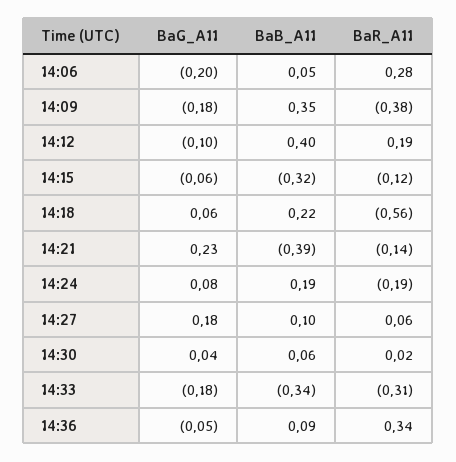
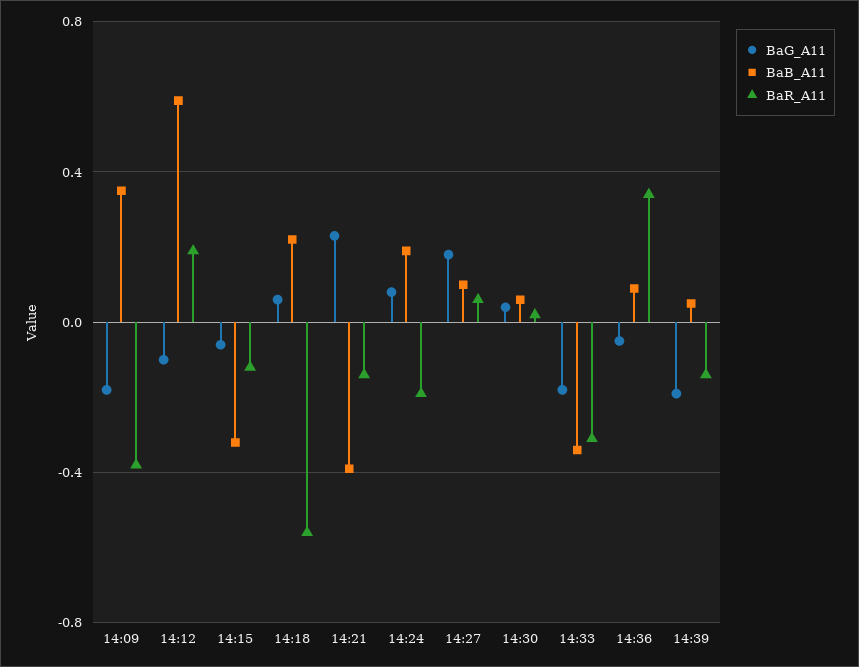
BaG_A11, 14:06: -0.2 -> none
BaB_A11, 14:06: 0.05 -> none
BaR_A11, 14:06: 0.28 -> none
BaB_A11, 14:12: 0.4 -> 0.6
BaG_A11, 14:39: none -> -0.2
BaB_A11, 14:39: none -> 0.05
BaR_A11, 14:39: none -> -0.15

